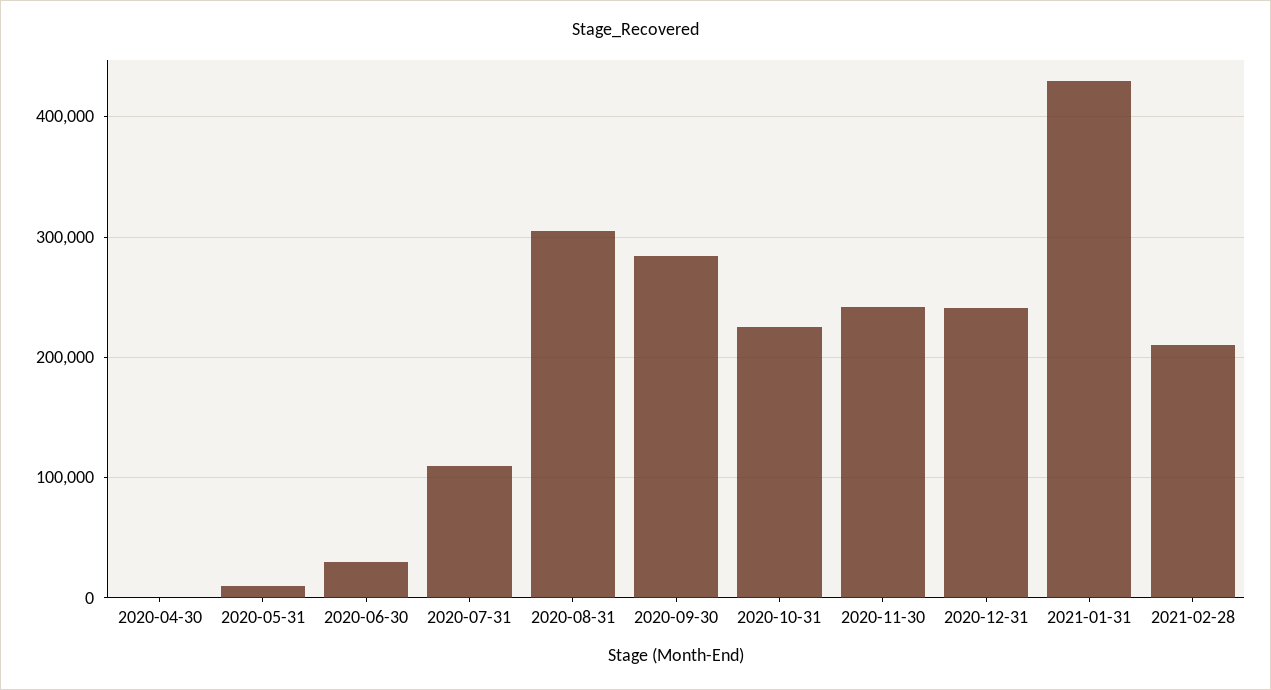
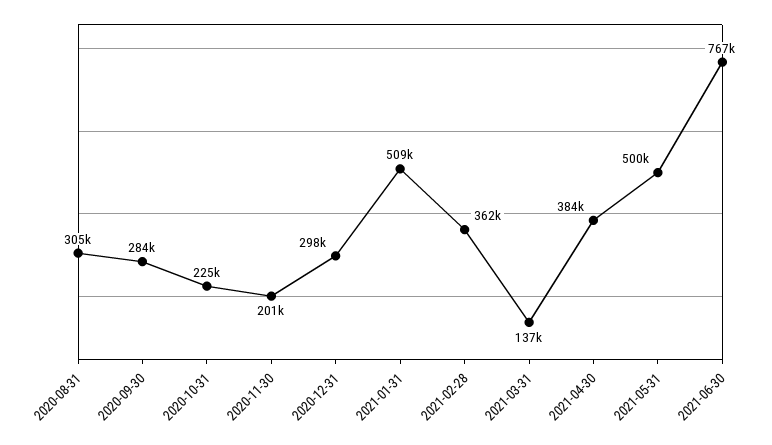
2020-04-30: 0 -> none
2020-05-31: 10000 -> none
2020-06-30: 30000 -> none
2020-07-31: 110000 -> none
2020-11-30: 240000 -> 201000
2020-12-31: 240000 -> 298000
2021-01-31: 430000 -> 509000
2021-02-28: 210000 -> 362000
2021-03-31: none -> 137000
2021-04-30: none -> 384000
2021-05-31: none -> 500000
2021-06-30: none -> 767000

